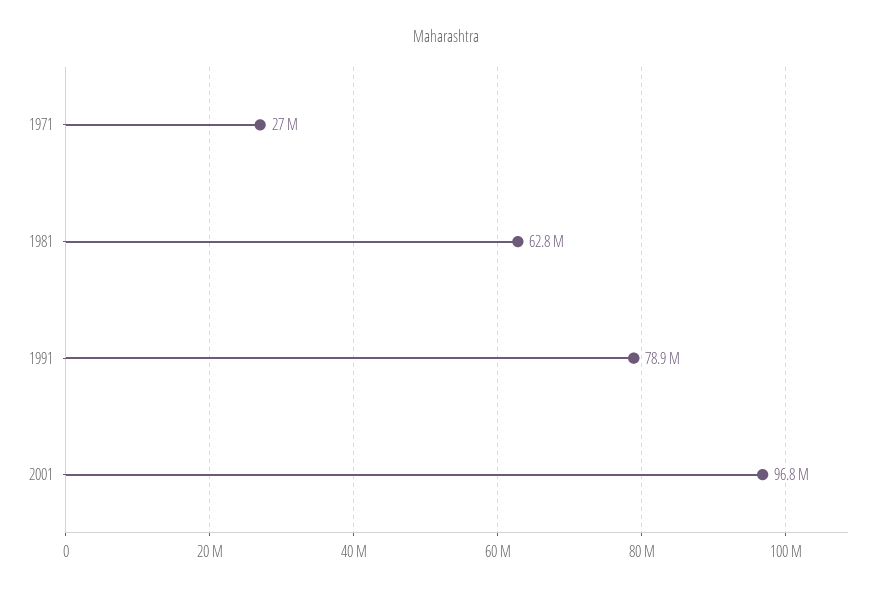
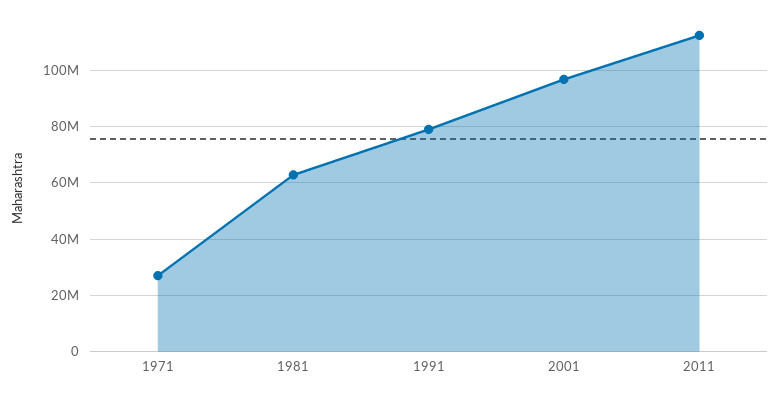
2011: none -> 112500000

